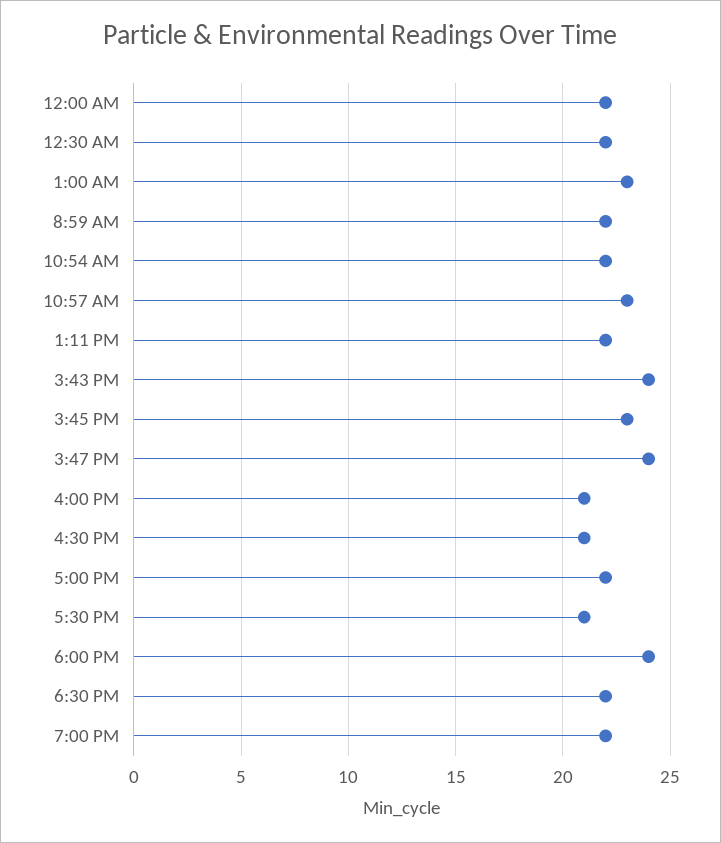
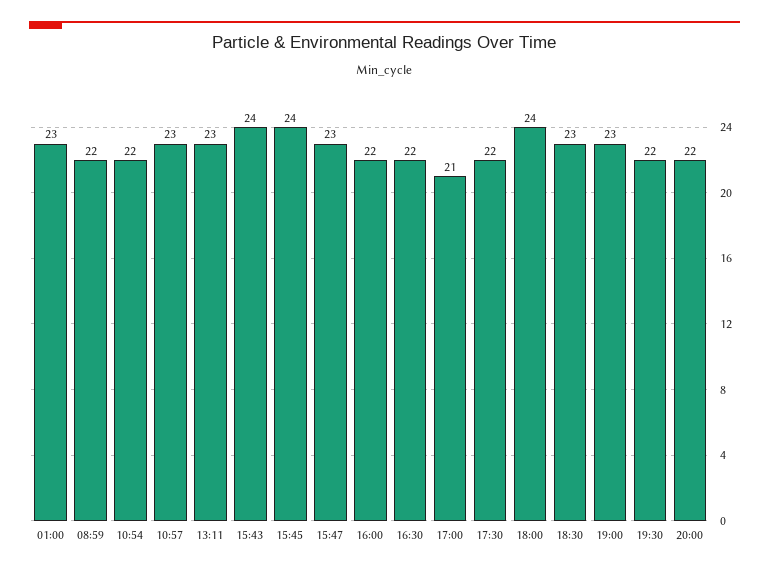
12:00 AM: 22 -> none
12:30 AM: 22 -> none
1:11 PM: 22 -> 23
3:45 PM: 23 -> 24
3:47 PM: 24 -> 23
4:00 PM: 21 -> 22
4:30 PM: 21 -> 22
5:00 PM: 22 -> 21
5:30 PM: 21 -> 22
6:30 PM: 22 -> 23
7:00 PM: 22 -> 23
19:30: none -> 22
20:00: none -> 22

